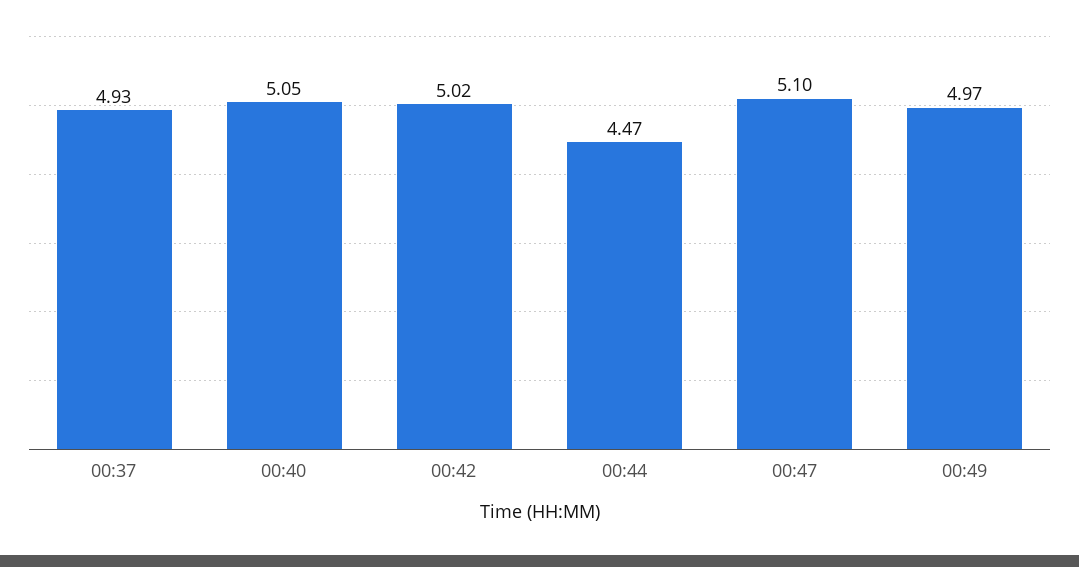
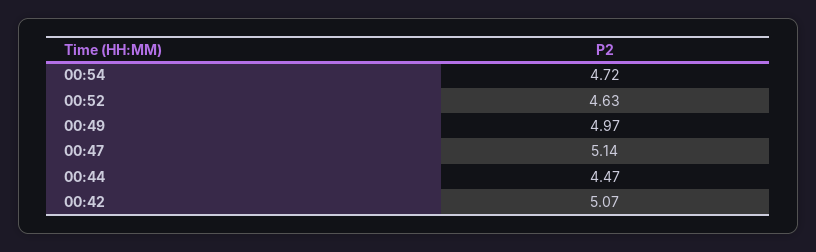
00:37: 4.93 -> none
00:40: 5.05 -> none
00:42: 5.02 -> 5.07
00:47: 5.1 -> 5.14
00:54: none -> 4.72
00:52: none -> 4.63

